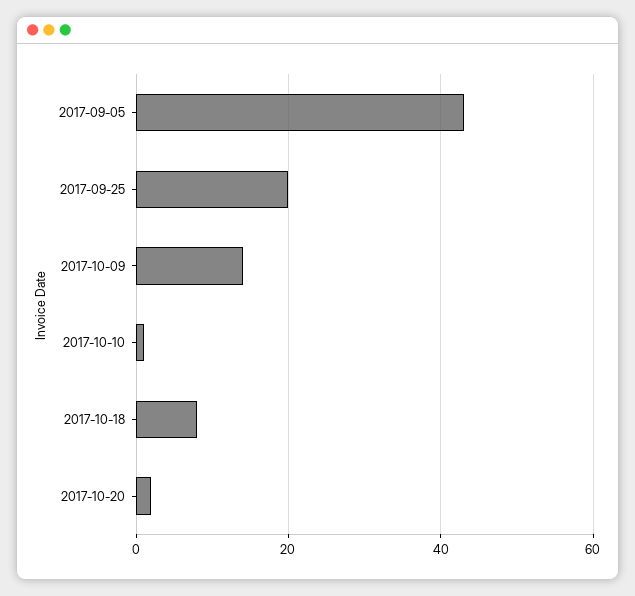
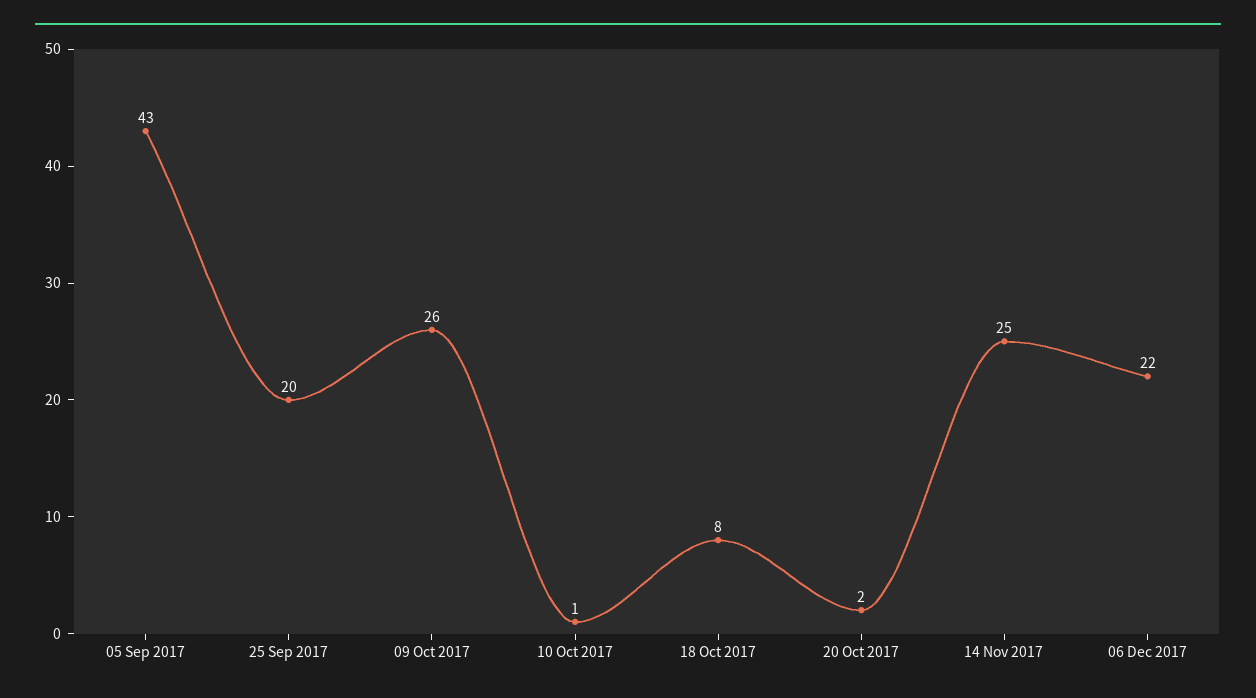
2017-10-09: 15 -> 26
14 Nov 2017: none -> 25
06 Dec 2017: none -> 22

